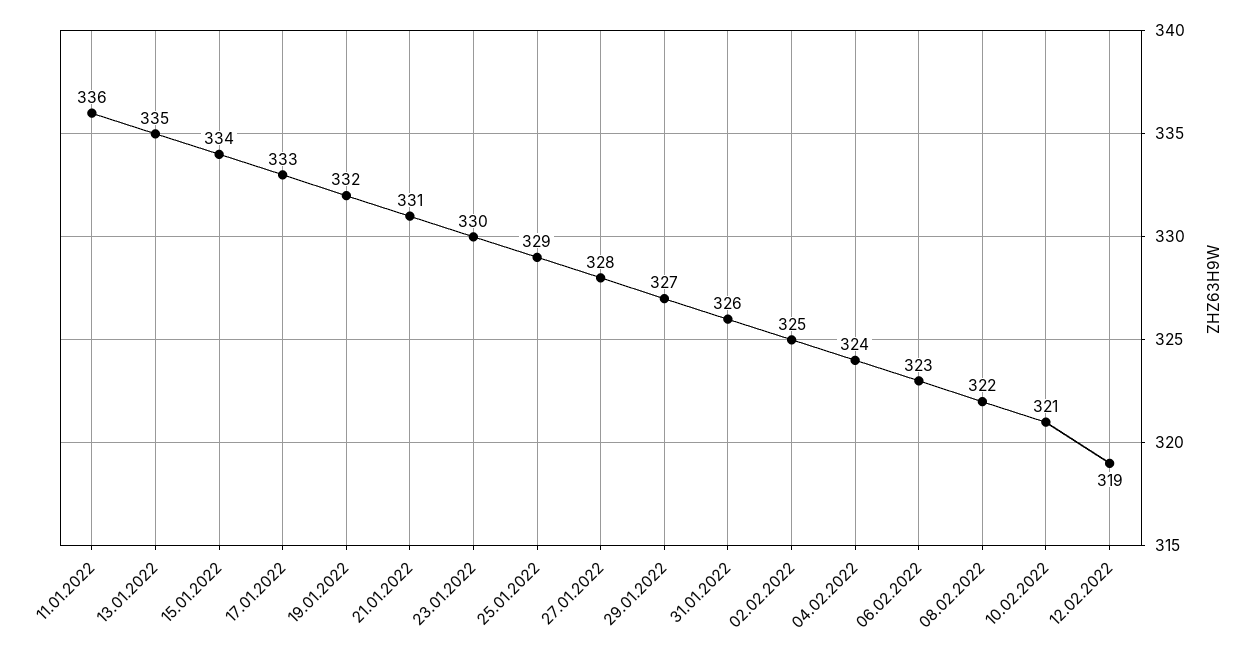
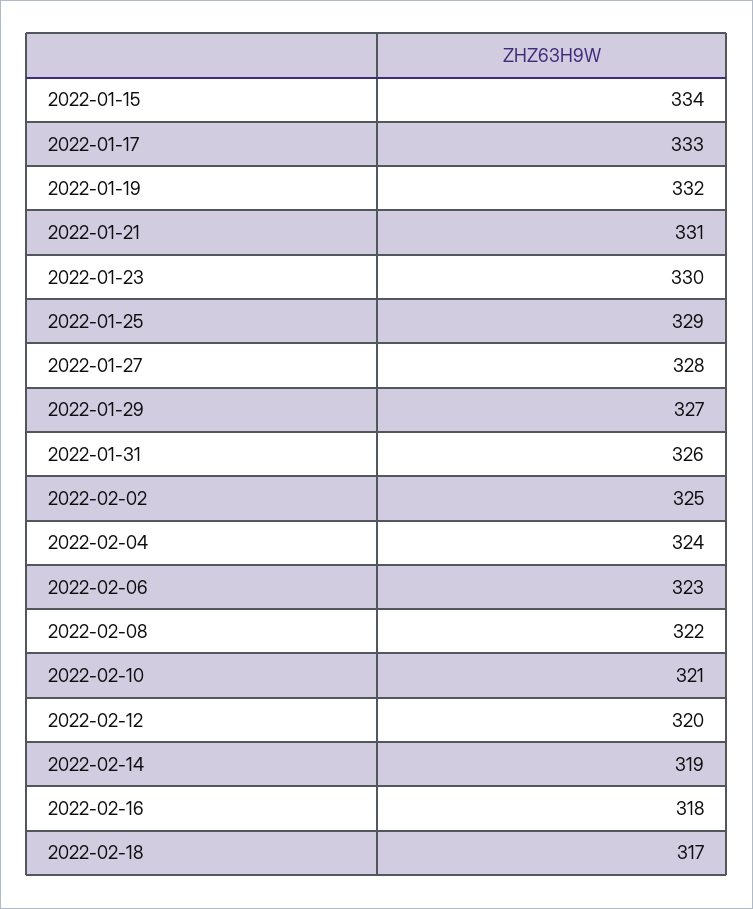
11.01.2022: 336 -> none
13.01.2022: 335 -> none
12.02.2022: 319 -> 320
2022-02-14: none -> 319
2022-02-16: none -> 318
2022-02-18: none -> 317

